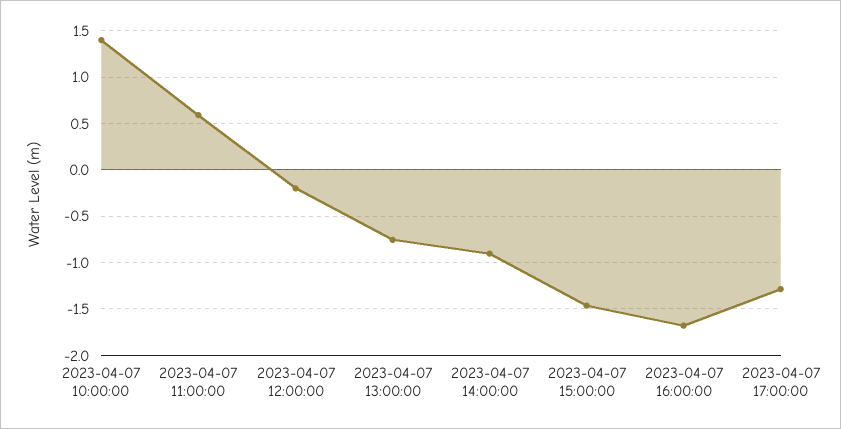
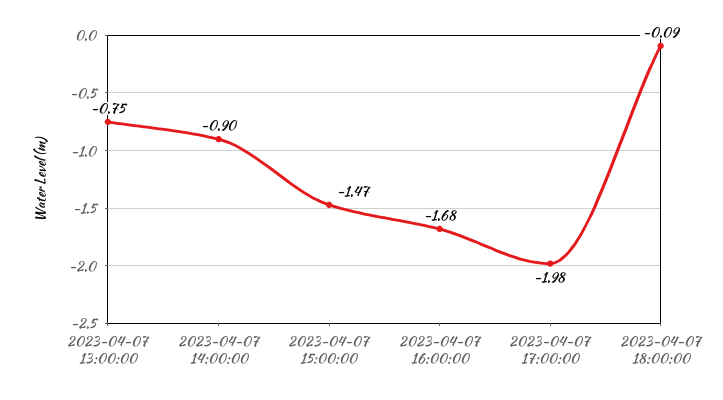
2023-04-07 10:00:00: 1.4 -> none
2023-04-07 11:00:00: 0.6 -> none
2023-04-07 12:00:00: -0.2 -> none
2023-04-07 17:00:00: -1.3 -> -1.98
2023-04-07 18:00:00: none -> -0.09

